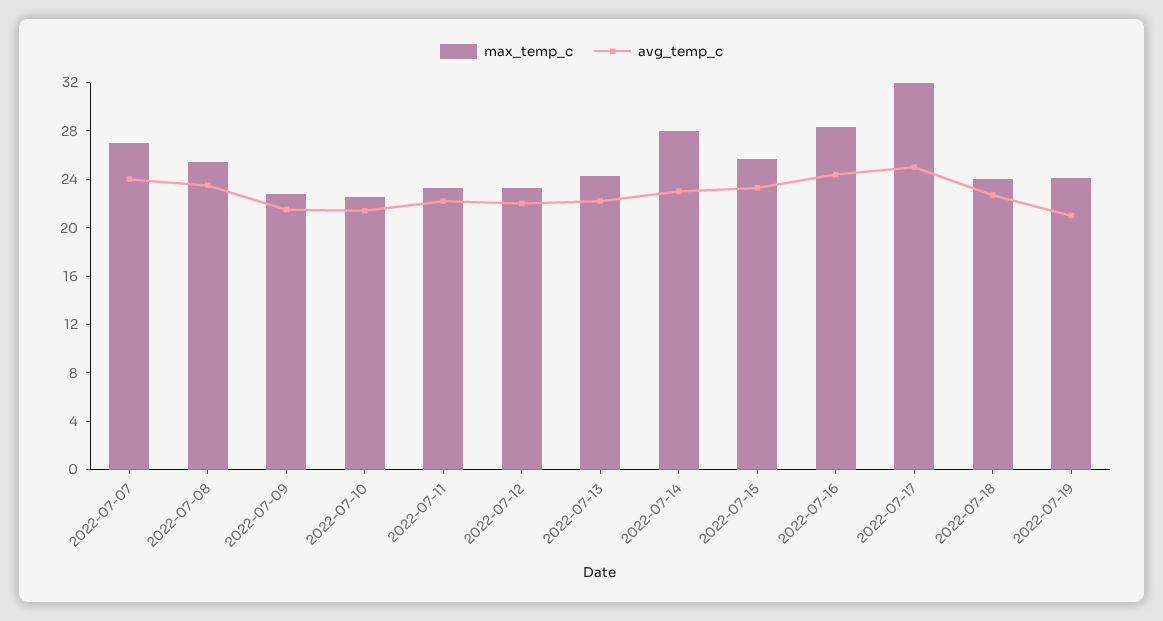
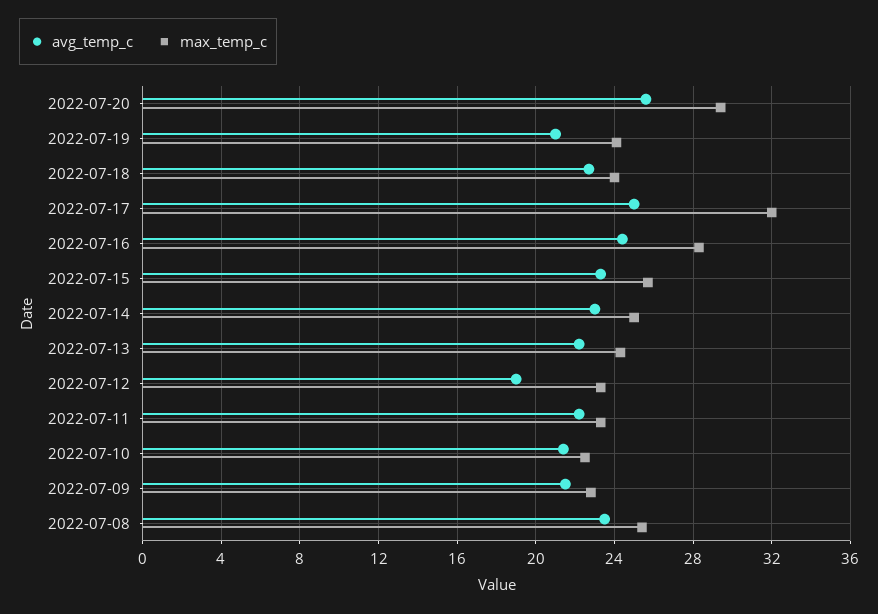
max_temp_c, 2022-07-07: 27 -> none
avg_temp_c, 2022-07-07: 24 -> none
avg_temp_c, 2022-07-12: 22 -> 19
max_temp_c, 2022-07-14: 28 -> 25
avg_temp_c, 2022-07-20: none -> 25.5
max_temp_c, 2022-07-20: none -> 29.5

